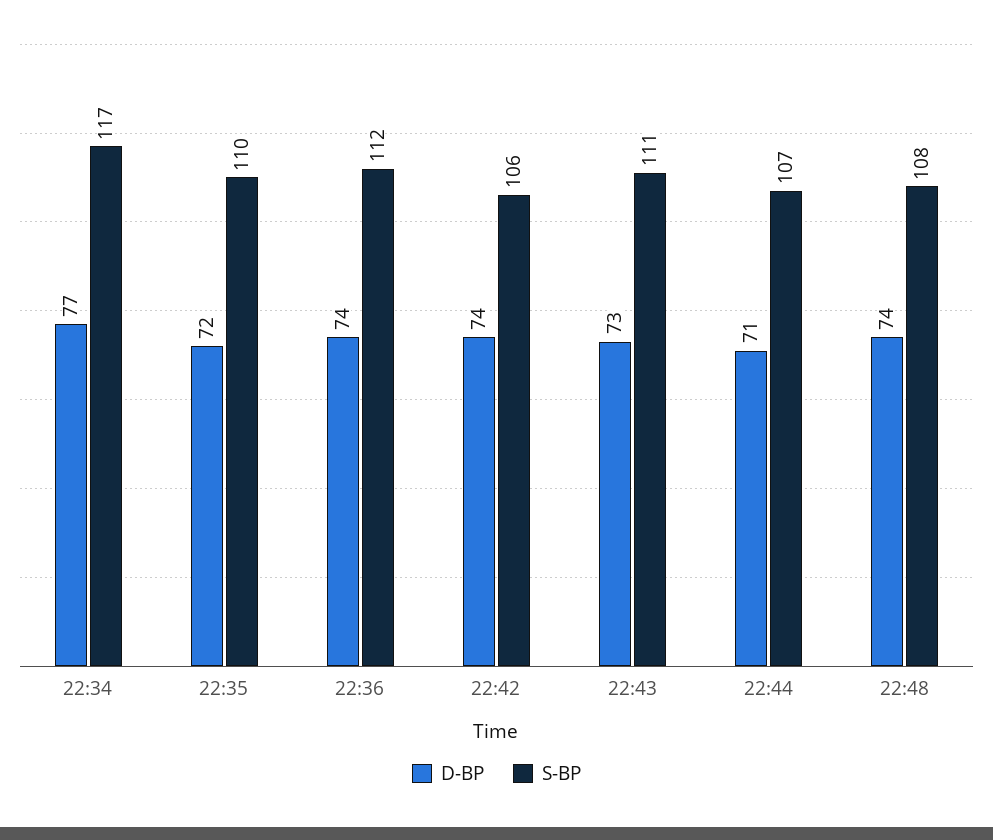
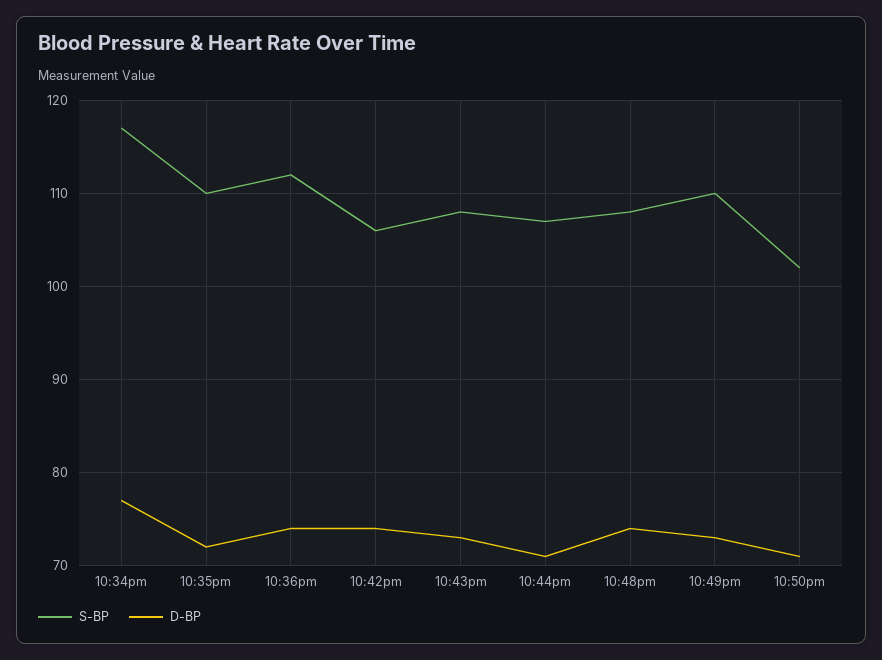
S-BP, 22:43: 111 -> 108
S-BP, 10:49pm: none -> 110
D-BP, 10:49pm: none -> 73
S-BP, 10:50pm: none -> 102
D-BP, 10:50pm: none -> 71

